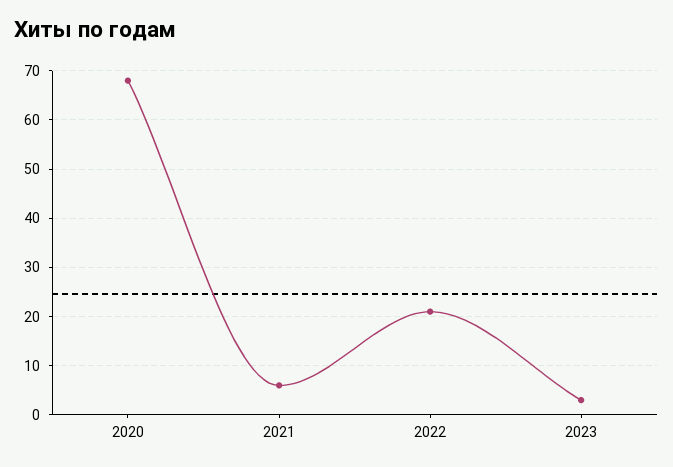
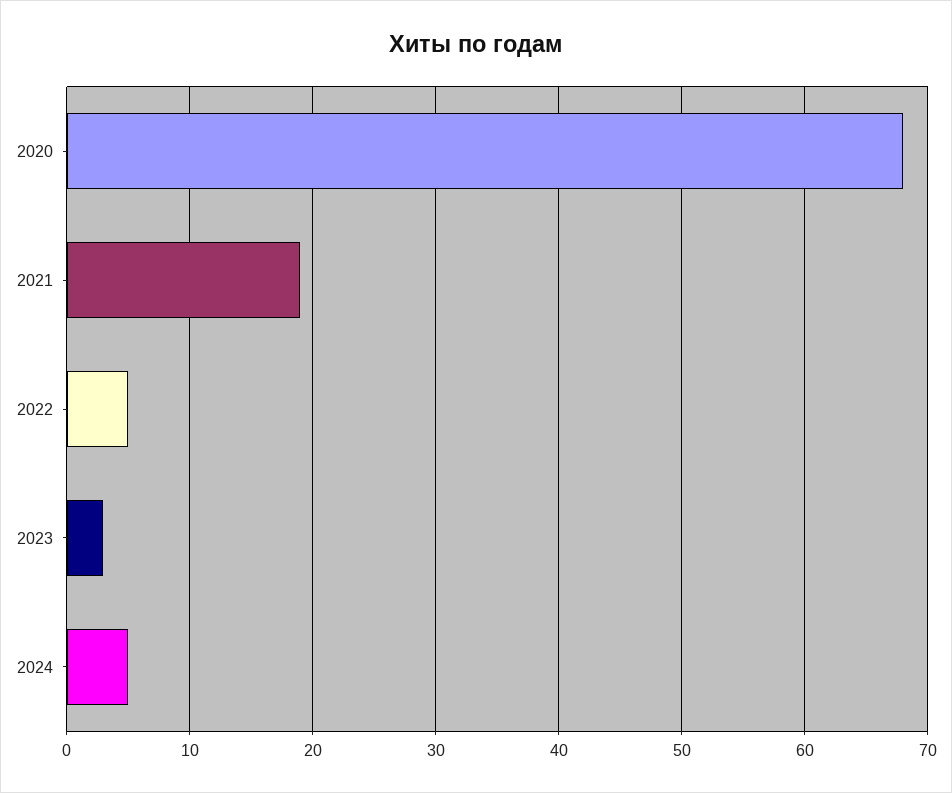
2021: 5 -> 19
2022: 20 -> 5
2024: none -> 5

